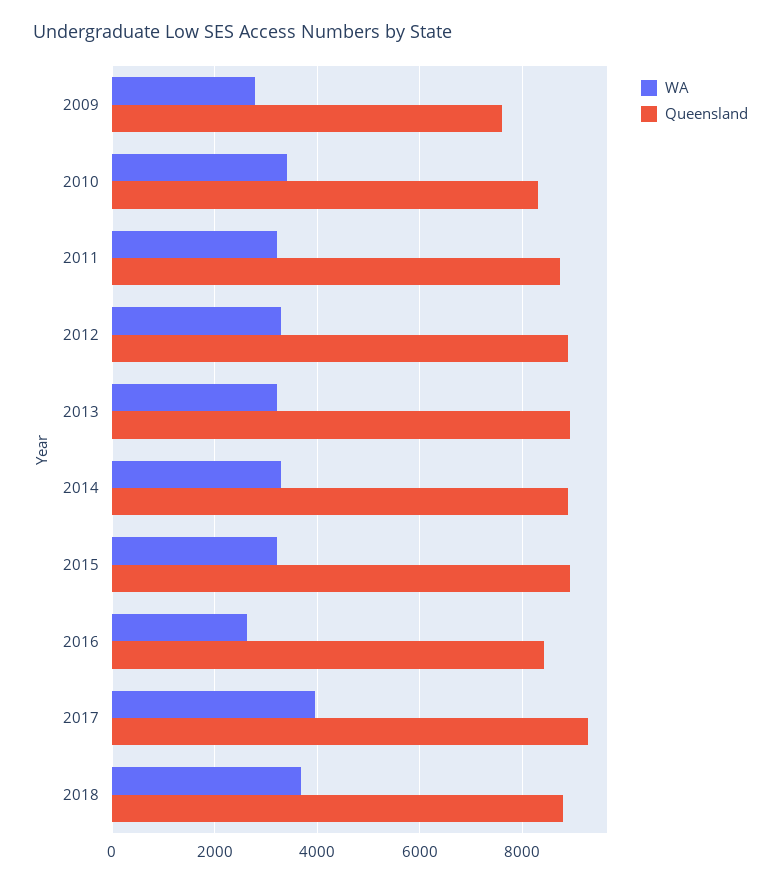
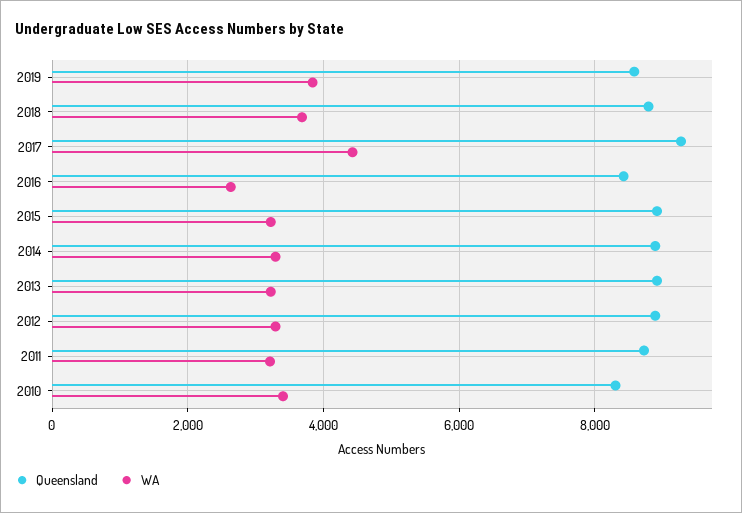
WA, 2009: 2800 -> none
Queensland, 2009: 7600 -> none
WA, 2017: 4000 -> 4400
Queensland, 2019: none -> 8600
WA, 2019: none -> 3800

